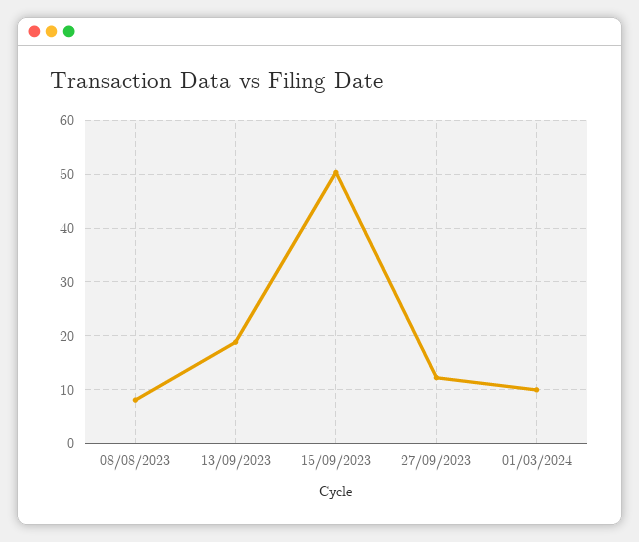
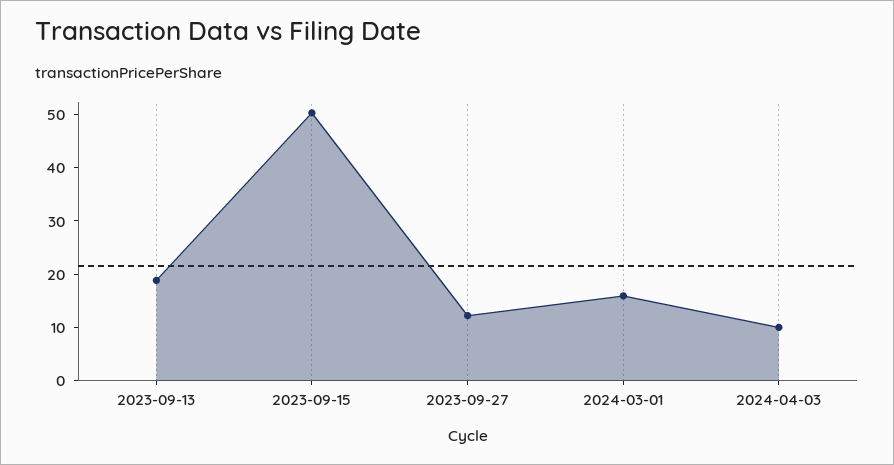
08/08/2023: 8 -> none
01/03/2024: 10 -> 16
2024-04-03: none -> 10

